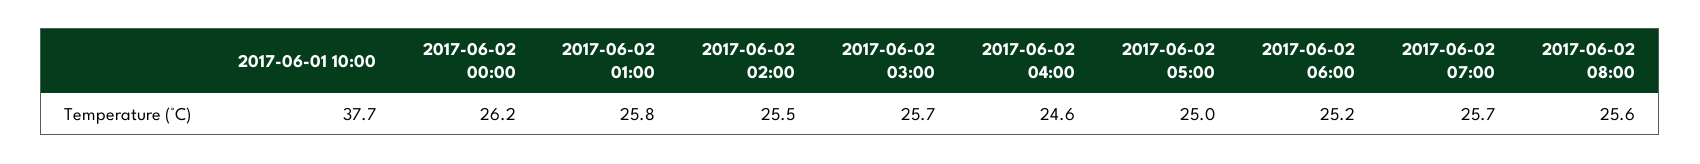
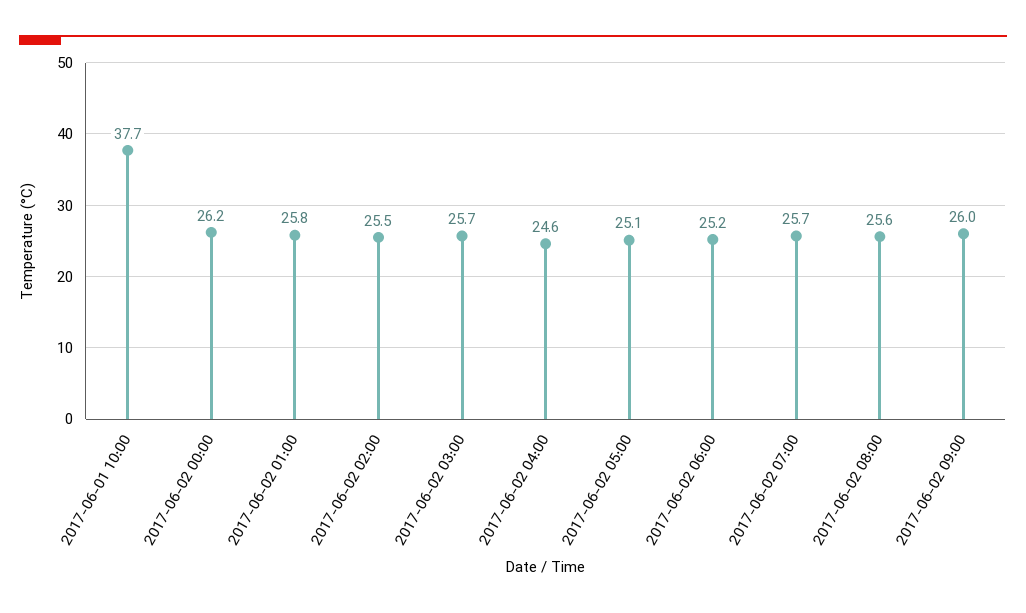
2017-06-02 05:00: 25 -> 25.1
2017-06-02 09:00: none -> 26

